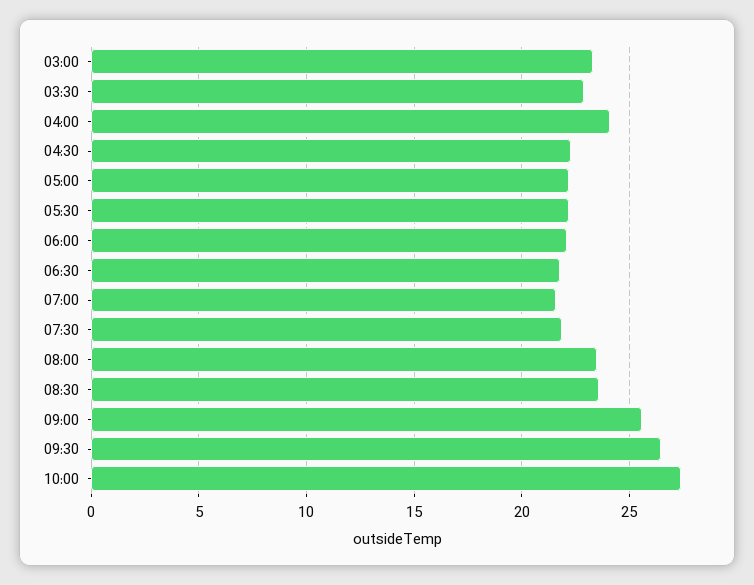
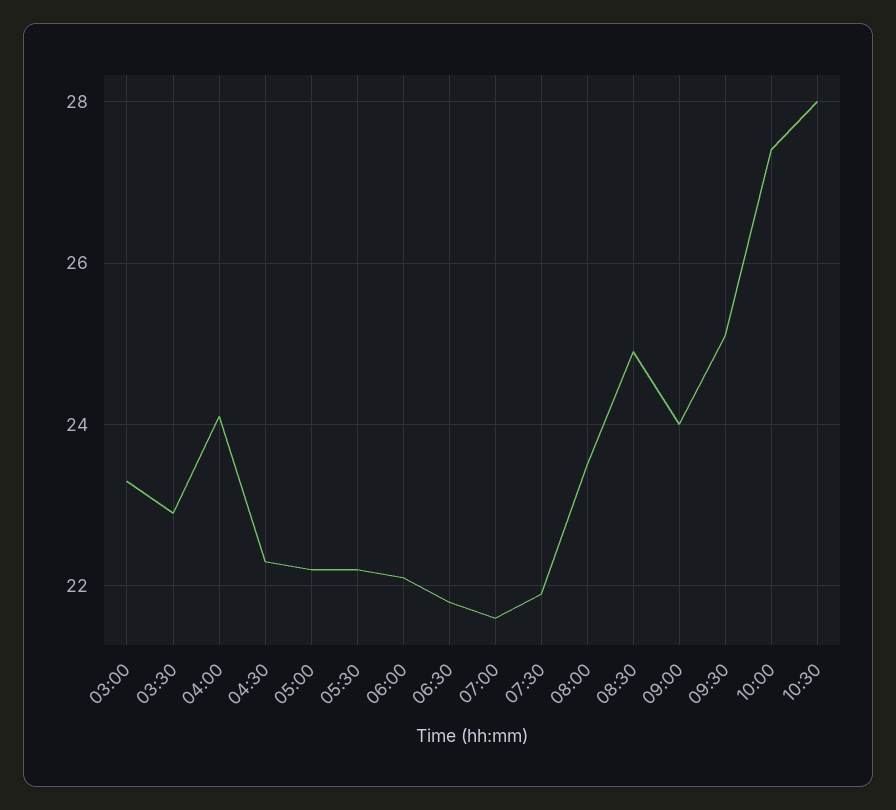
08:30: 23.5 -> 25
09:00: 25.5 -> 24
09:30: 26.5 -> 25
10:30: none -> 28

